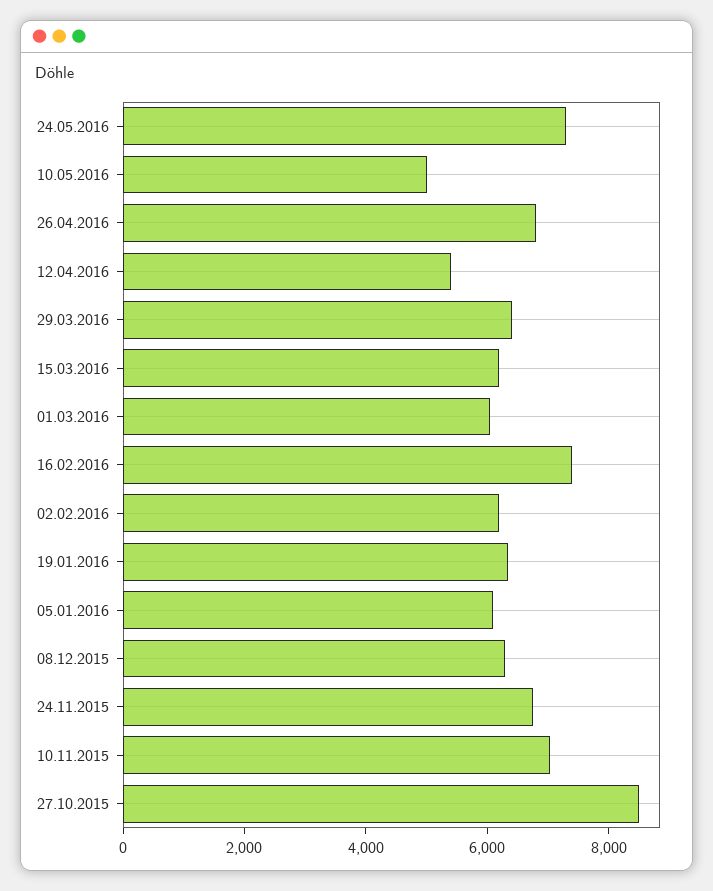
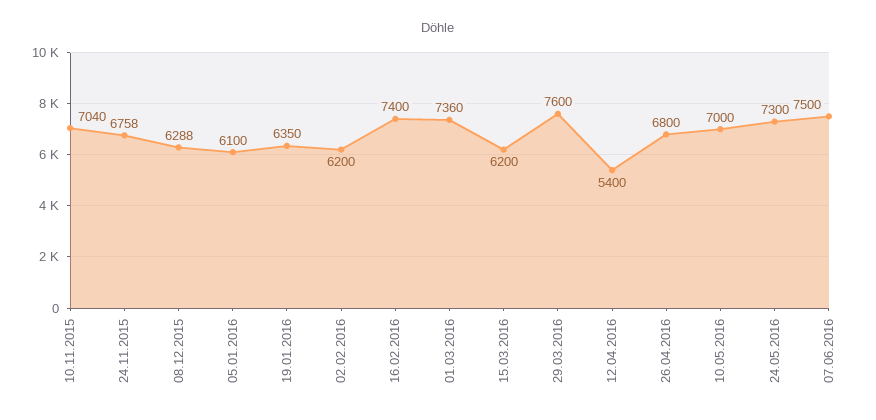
10.05.2016: 5000 -> 7000
29.03.2016: 6500 -> 7600
01.03.2016: 6000 -> 7360
27.10.2015: 8500 -> none
07.06.2016: none -> 7500

